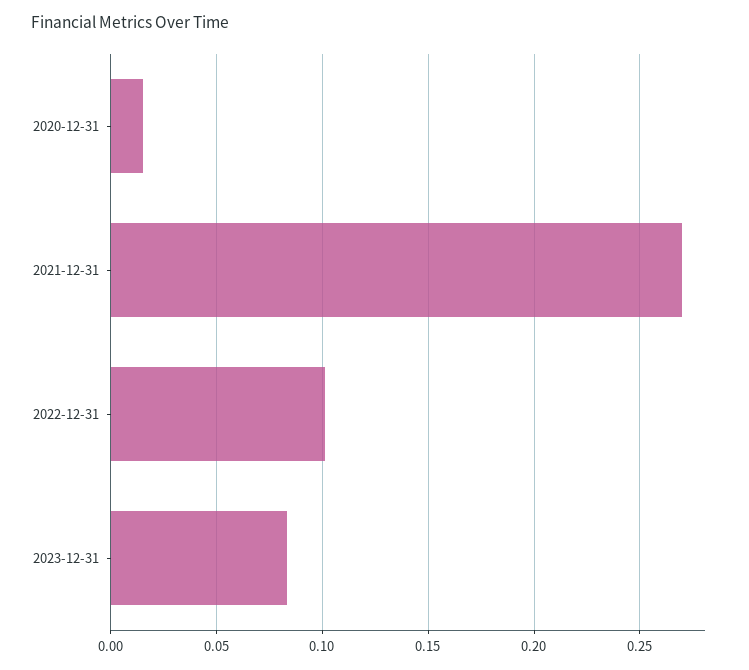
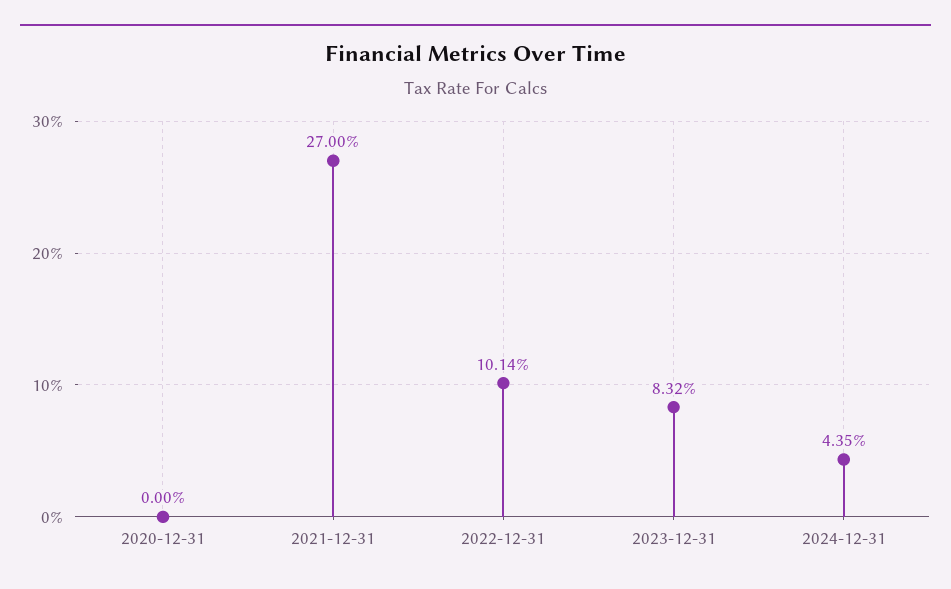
2020-12-31: 0.015 -> 0
2024-12-31: none -> 0.0435

